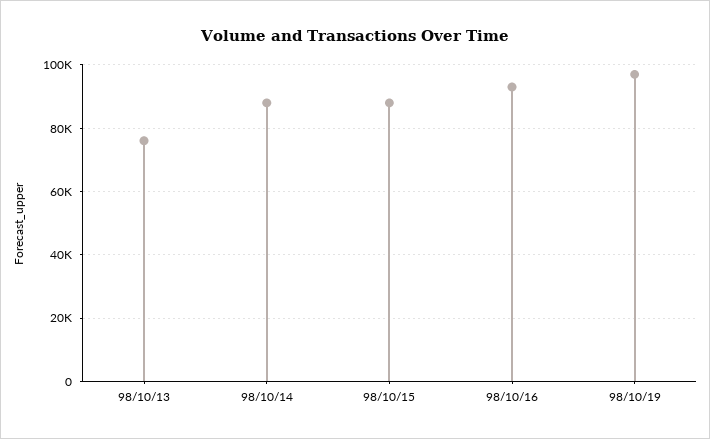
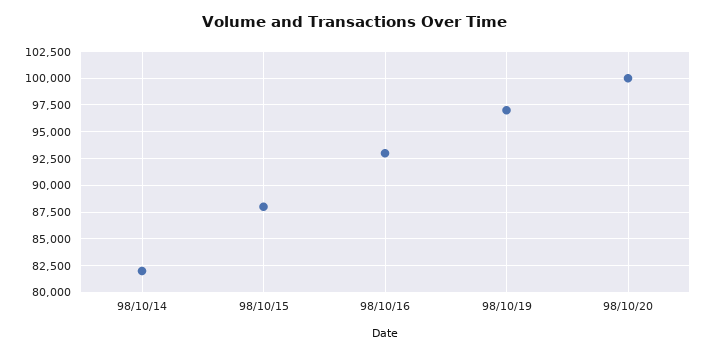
98/10/13: 76000 -> none
98/10/14: 88000 -> 82500
98/10/20: none -> 100000

